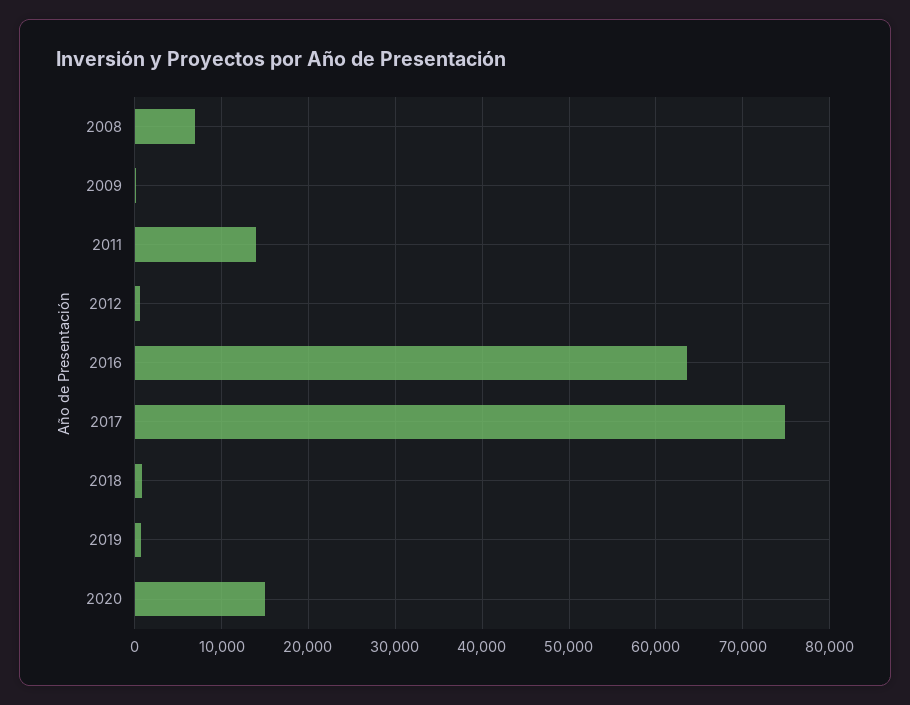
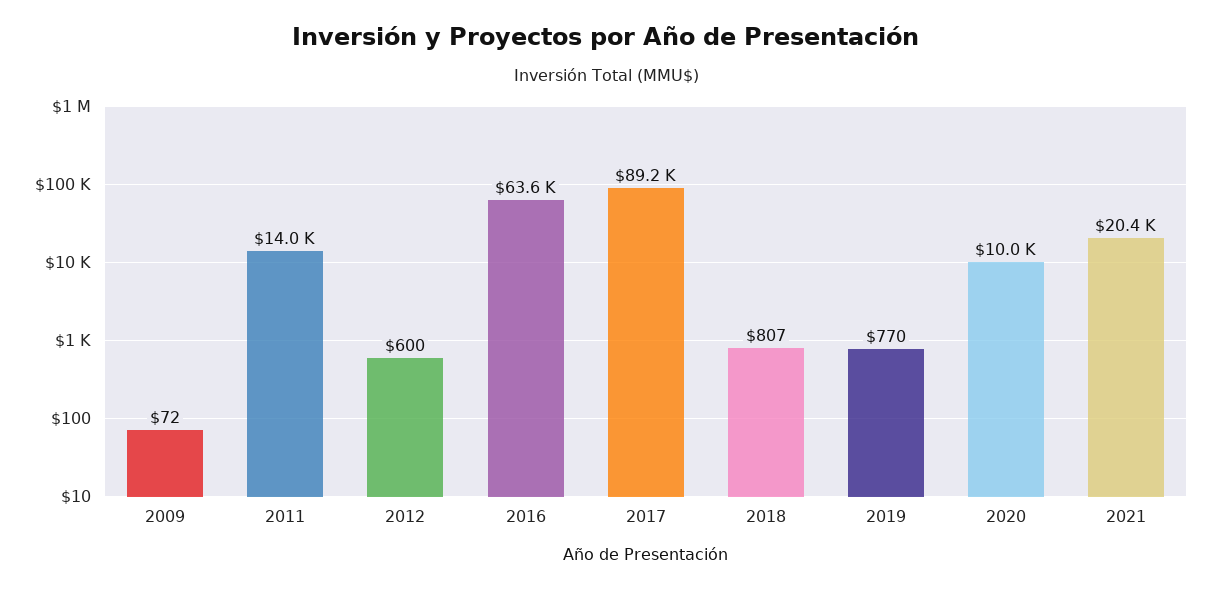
2008: 7000 -> none
2017: 75000 -> 89200
2020: 15000 -> 10000
2021: none -> 20400

